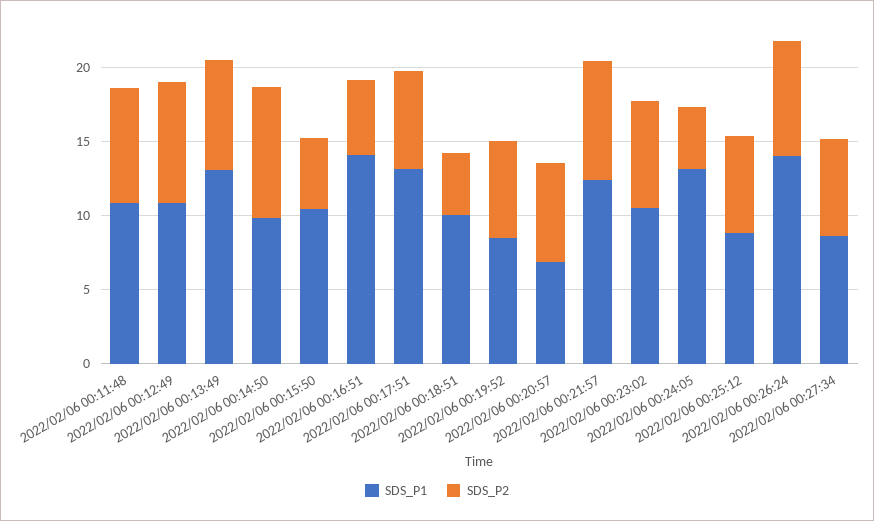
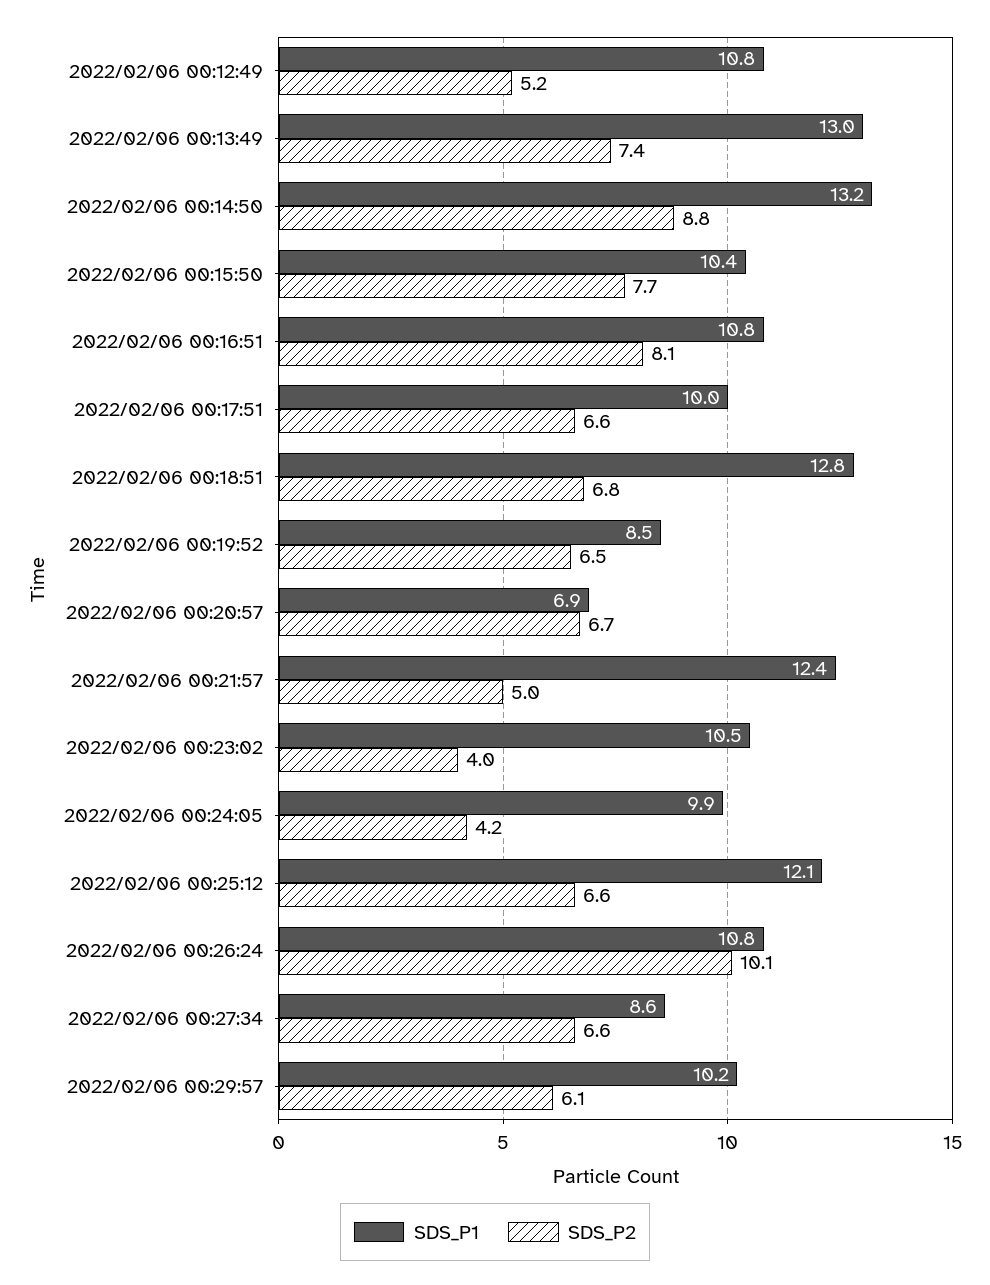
SDS_P1, 2022/02/06 00:11:48: 11 -> none
SDS_P2, 2022/02/06 00:11:48: 8 -> none
SDS_P2, 2022/02/06 00:12:49: 8 -> 5.2
SDS_P1, 2022/02/06 00:14:50: 10 -> 13.2
SDS_P2, 2022/02/06 00:15:50: 5 -> 7.7
SDS_P1, 2022/02/06 00:16:51: 14 -> 10.8
SDS_P2, 2022/02/06 00:16:51: 5 -> 8.1
SDS_P1, 2022/02/06 00:17:51: 13 -> 10
SDS_P1, 2022/02/06 00:18:51: 10 -> 12.8
SDS_P2, 2022/02/06 00:18:51: 4 -> 6.8
SDS_P2, 2022/02/06 00:21:57: 8 -> 5
SDS_P2, 2022/02/06 00:23:02: 7 -> 4
SDS_P1, 2022/02/06 00:24:05: 13 -> 9.9
SDS_P1, 2022/02/06 00:25:12: 9 -> 12.1
SDS_P1, 2022/02/06 00:26:24: 14 -> 10.8
SDS_P2, 2022/02/06 00:26:24: 8 -> 10.1
SDS_P1, 2022/02/06 00:29:57: none -> 10.2
SDS_P2, 2022/02/06 00:29:57: none -> 6.1

